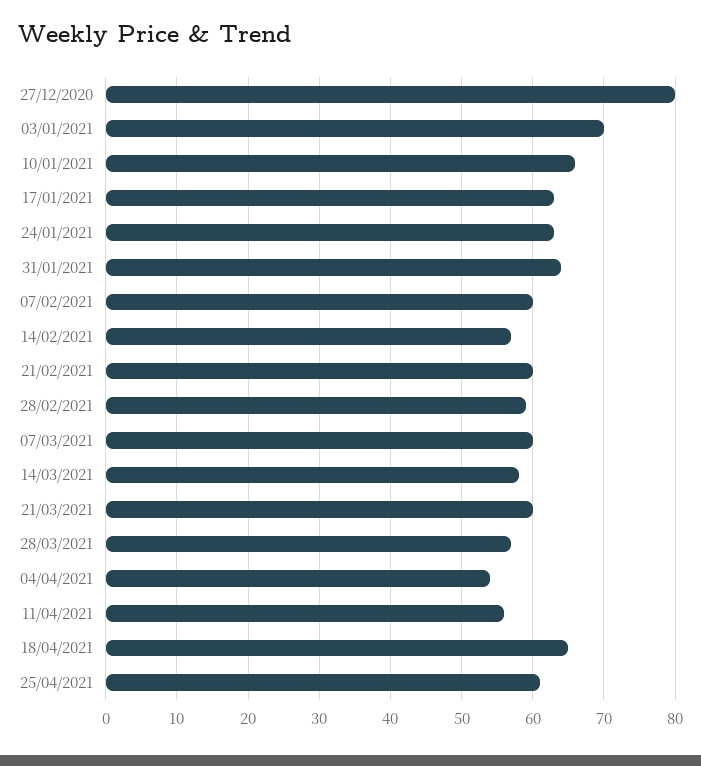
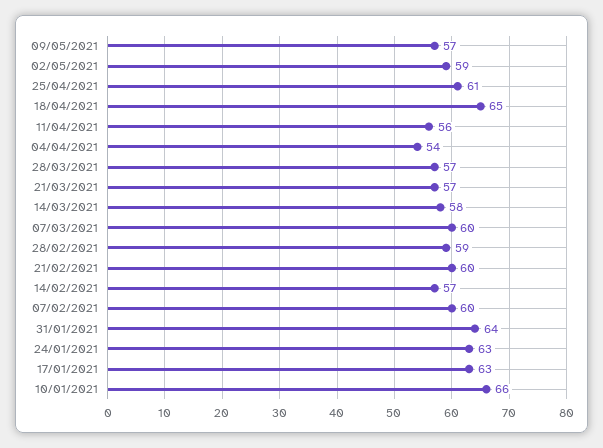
27/12/2020: 80 -> none
03/01/2021: 70 -> none
21/03/2021: 60 -> 57
09/05/2021: none -> 57
02/05/2021: none -> 59

